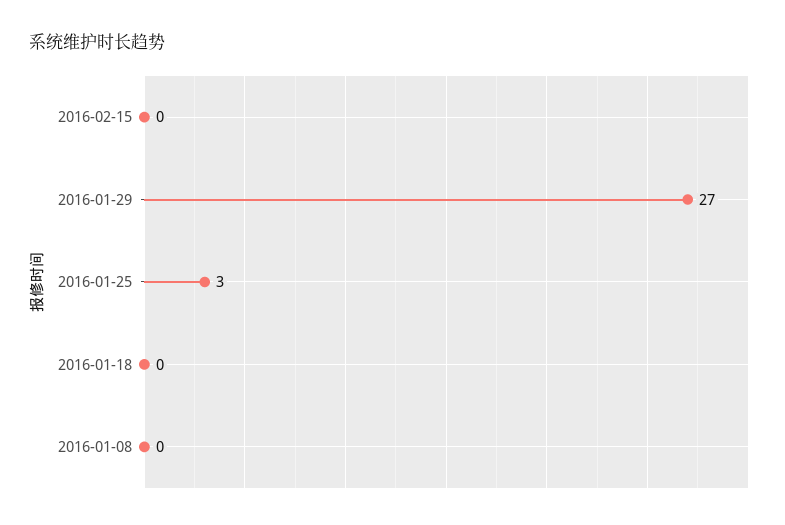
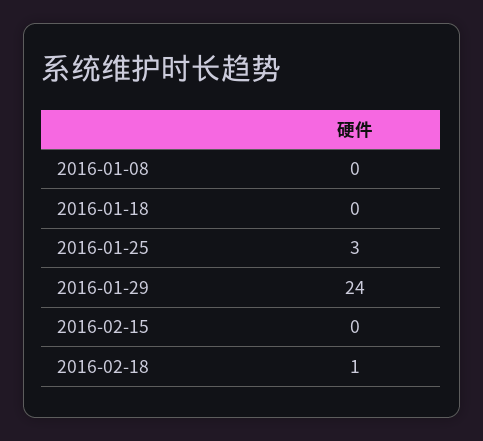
2016-01-29: 27 -> 24
2016-02-18: none -> 1

